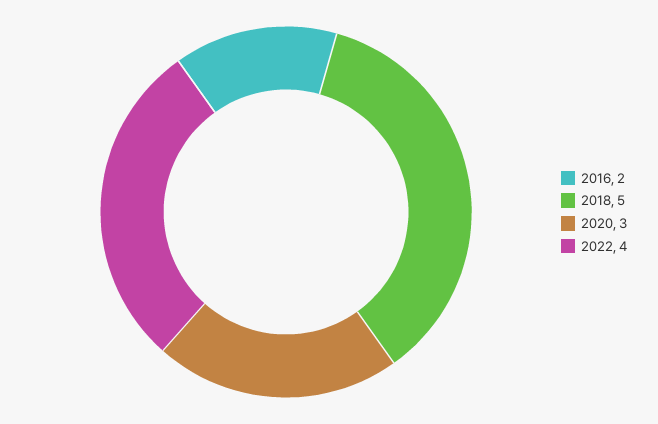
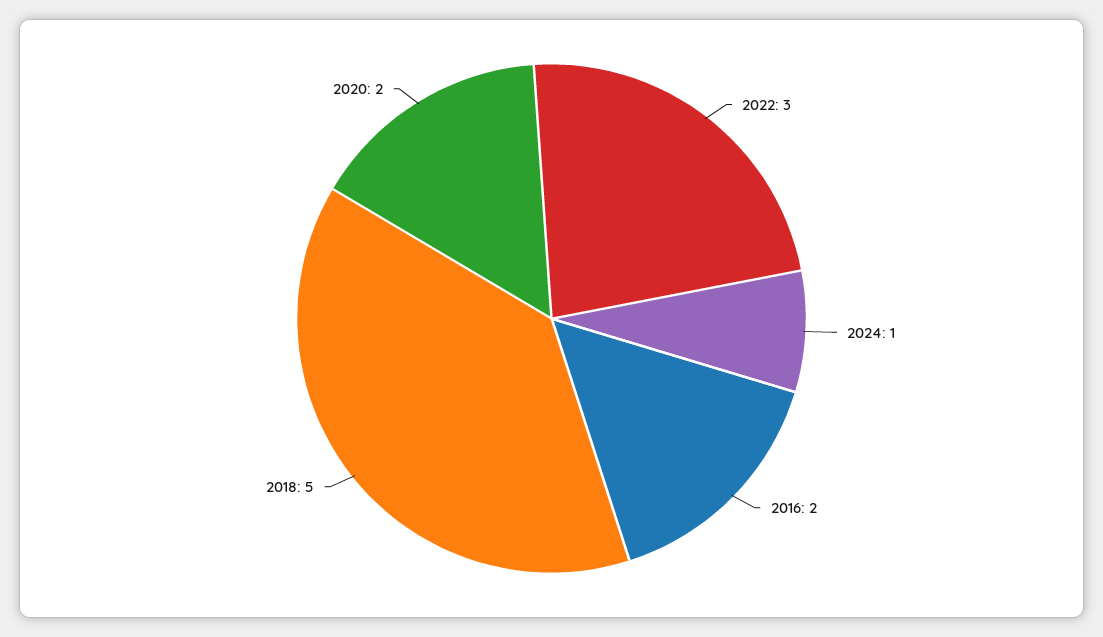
2020: 3 -> 2
2022: 4 -> 3
2024: none -> 1

